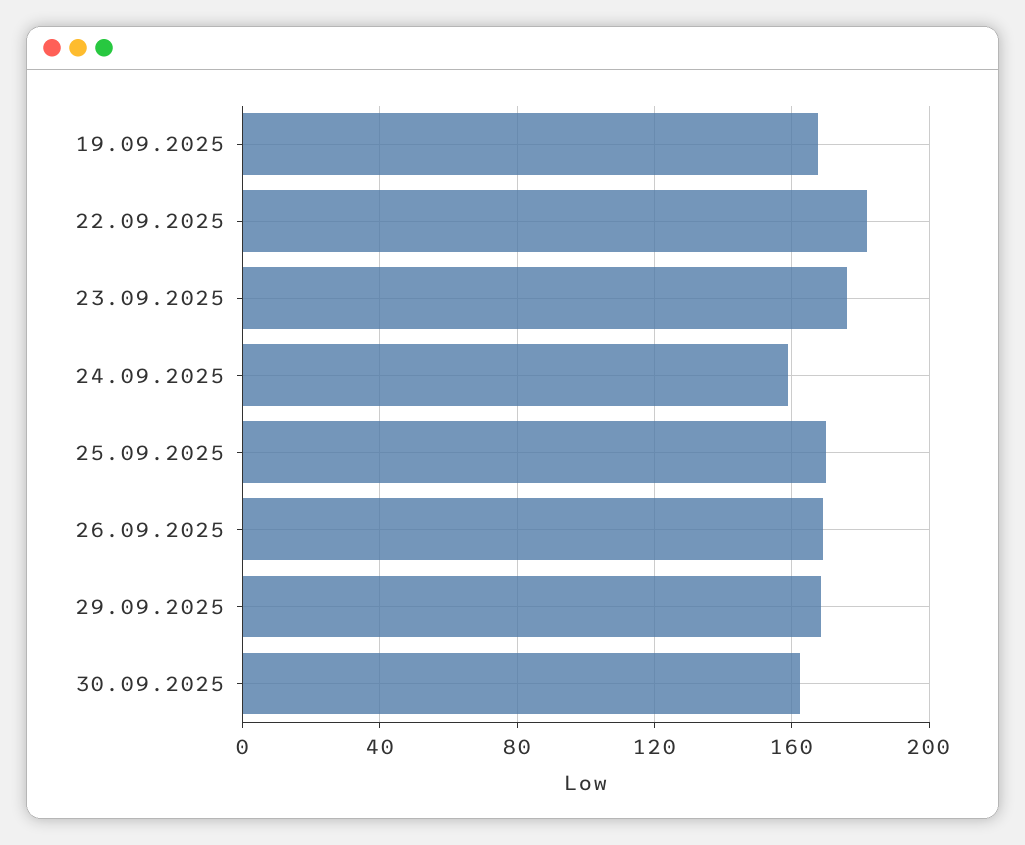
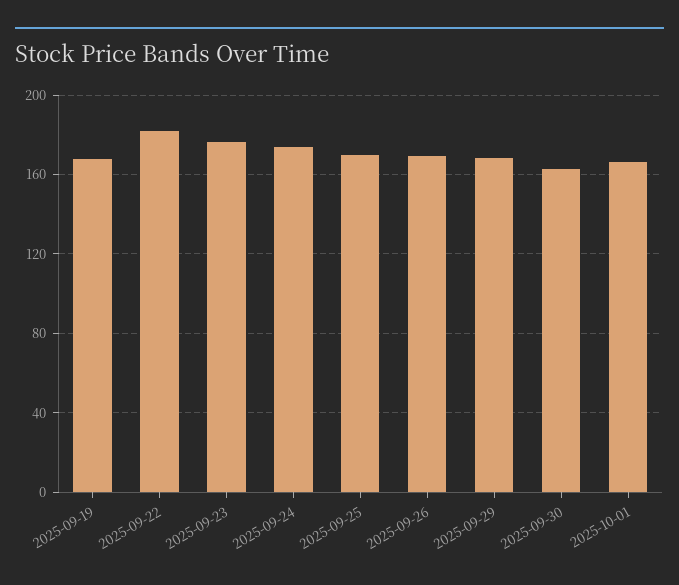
24.09.2025: 160 -> 175
2025-10-01: none -> 165

